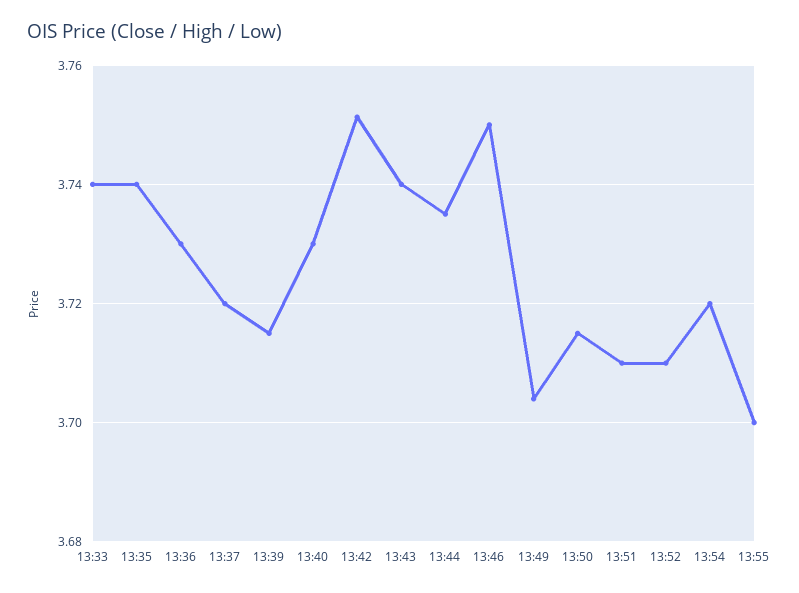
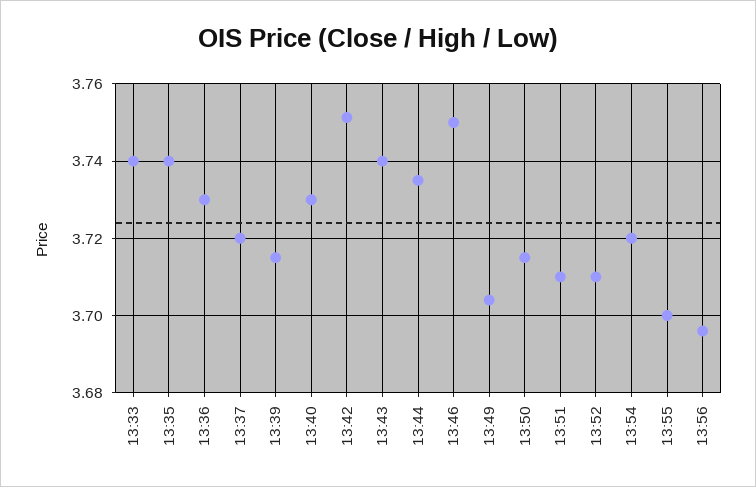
13:56: none -> 3.696

